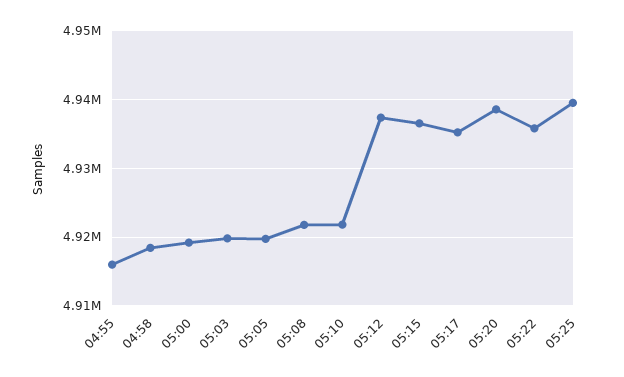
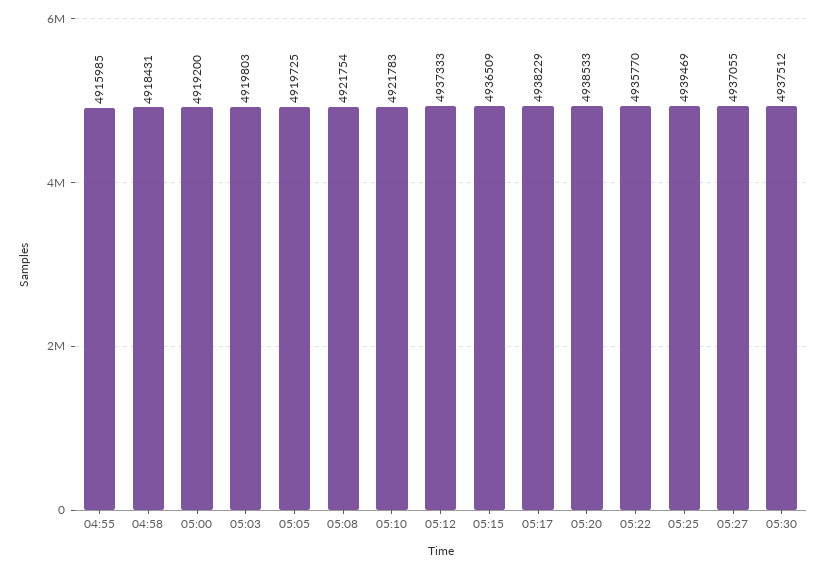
05:17: 4935000 -> 4938229
05:27: none -> 4937055
05:30: none -> 4937512

